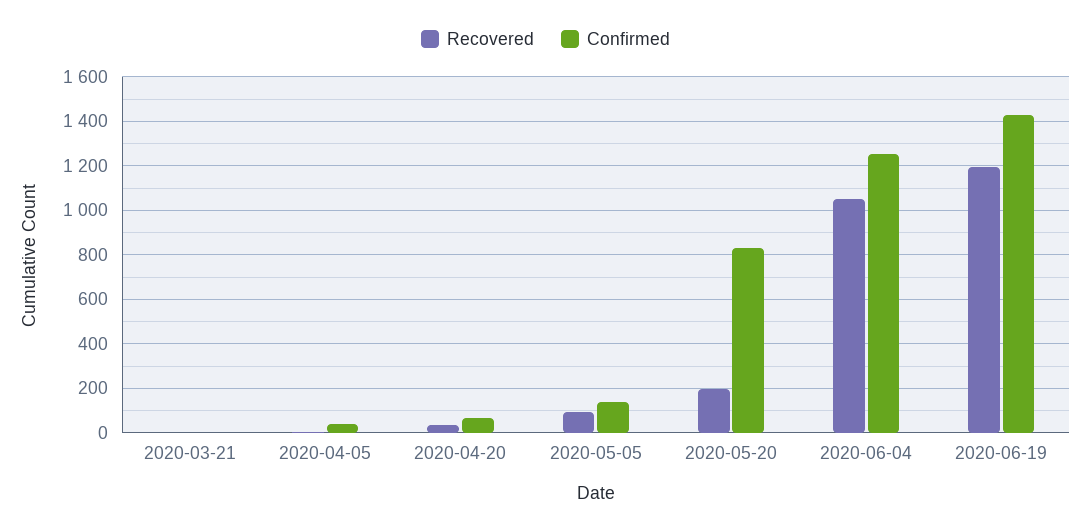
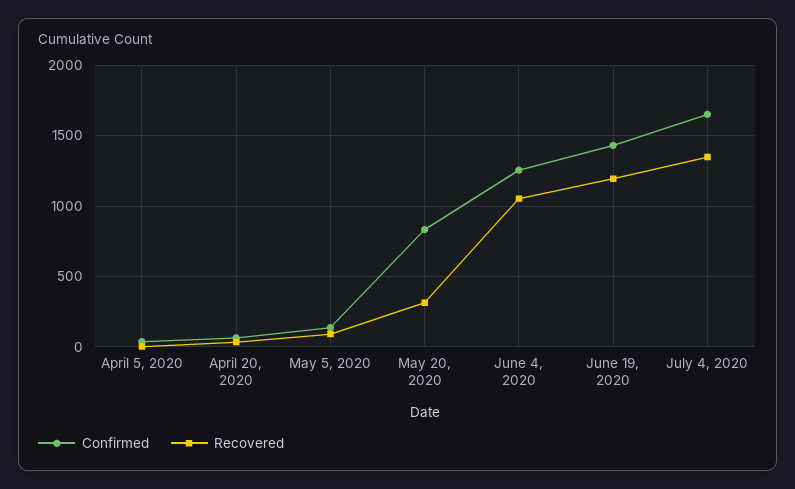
Recovered, 2020-03-21: 0 -> none
Confirmed, 2020-03-21: 0 -> none
Recovered, 2020-05-20: 200 -> 300
Confirmed, July 4, 2020: none -> 1650
Recovered, July 4, 2020: none -> 1350

